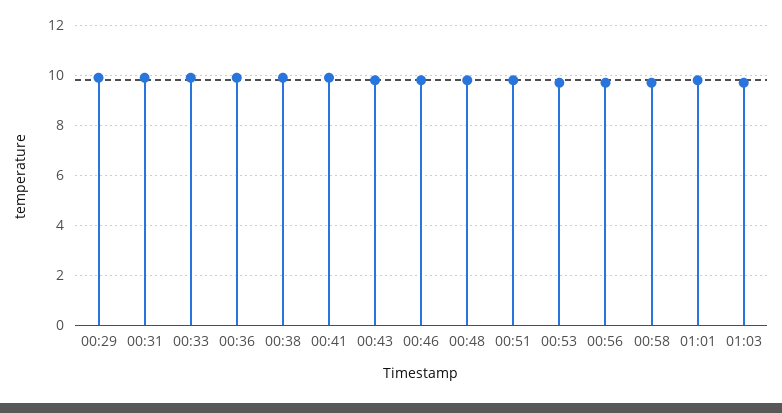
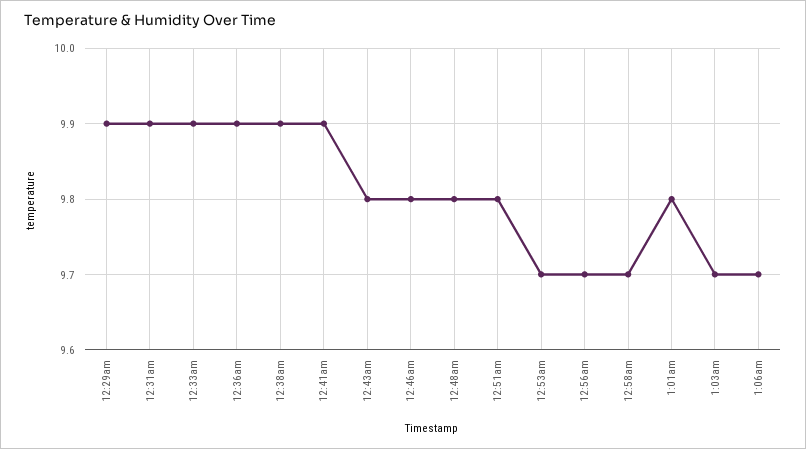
1:06am: none -> 9.7

